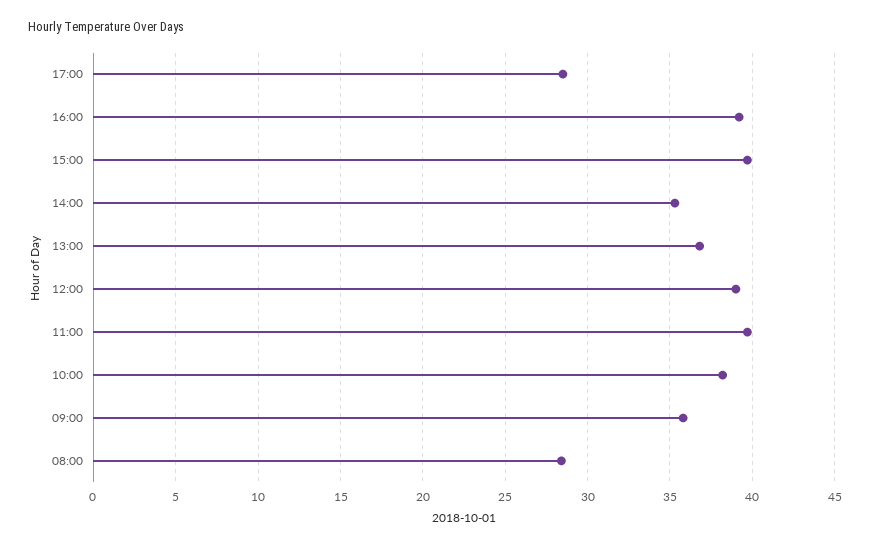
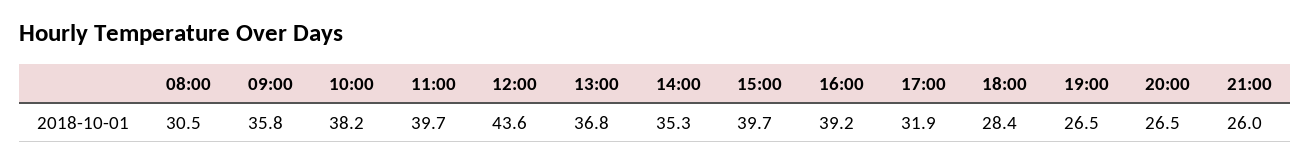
17:00: 28.5 -> 31.9
12:00: 39 -> 43.6
08:00: 28.5 -> 30.5
18:00: none -> 28.4
19:00: none -> 26.5
20:00: none -> 26.5
21:00: none -> 26

